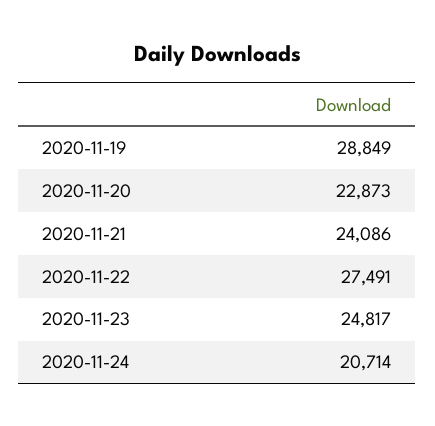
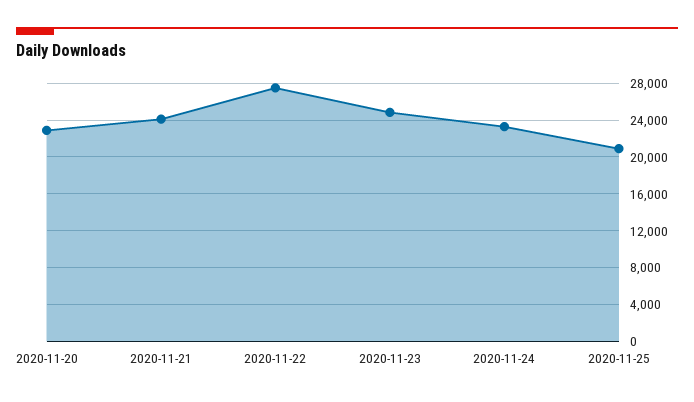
2020-11-19: 28849 -> none
2020-11-24: 20714 -> 23000
2020-11-25: none -> 21000

